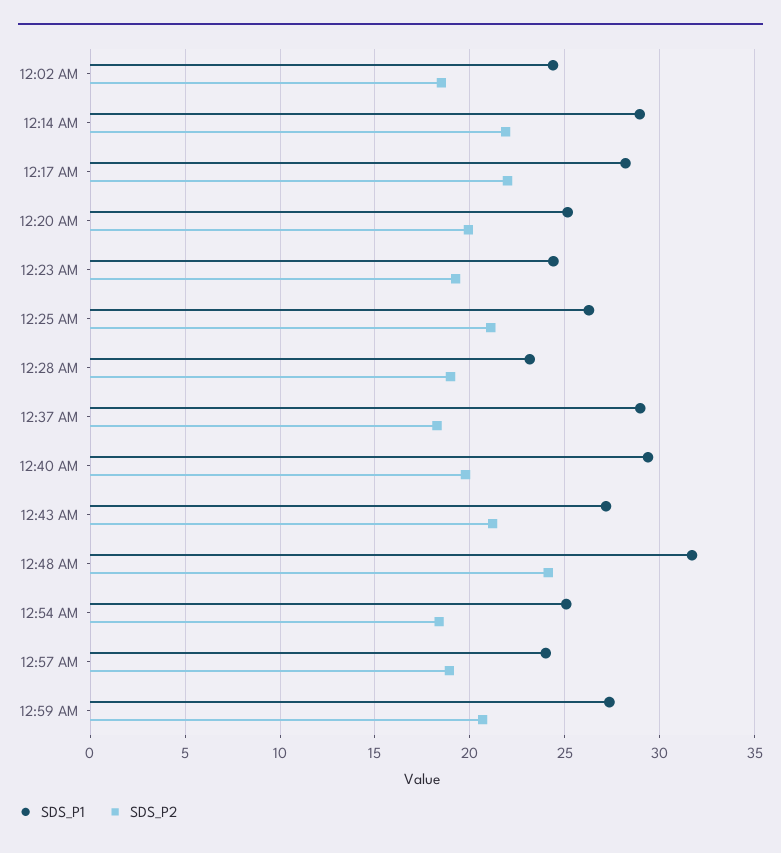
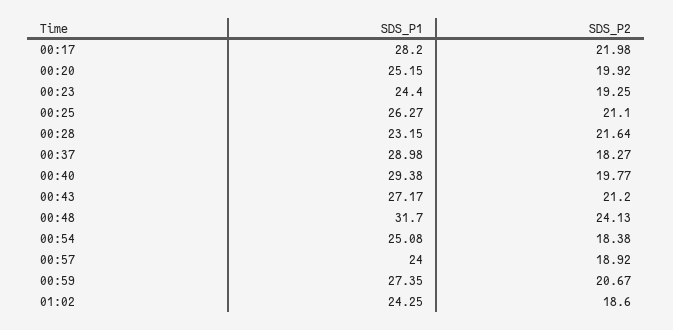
SDS_P1, 12:02 AM: 24.5 -> none
SDS_P2, 12:02 AM: 18.5 -> none
SDS_P1, 12:14 AM: 29 -> none
SDS_P2, 12:14 AM: 22 -> none
SDS_P2, 12:28 AM: 19 -> 21.64
SDS_P1, 01:02: none -> 24.25
SDS_P2, 01:02: none -> 18.6

